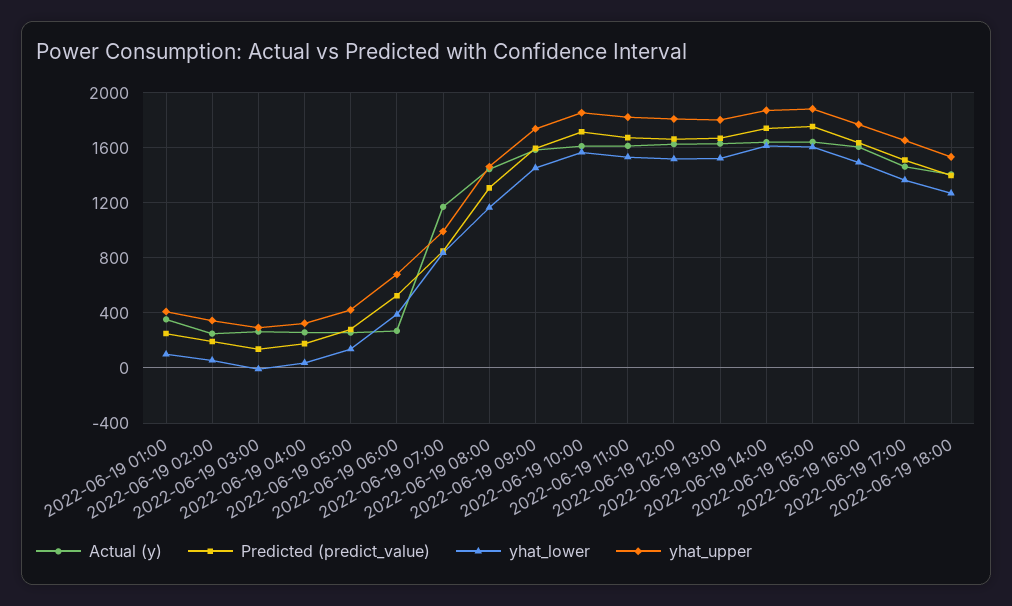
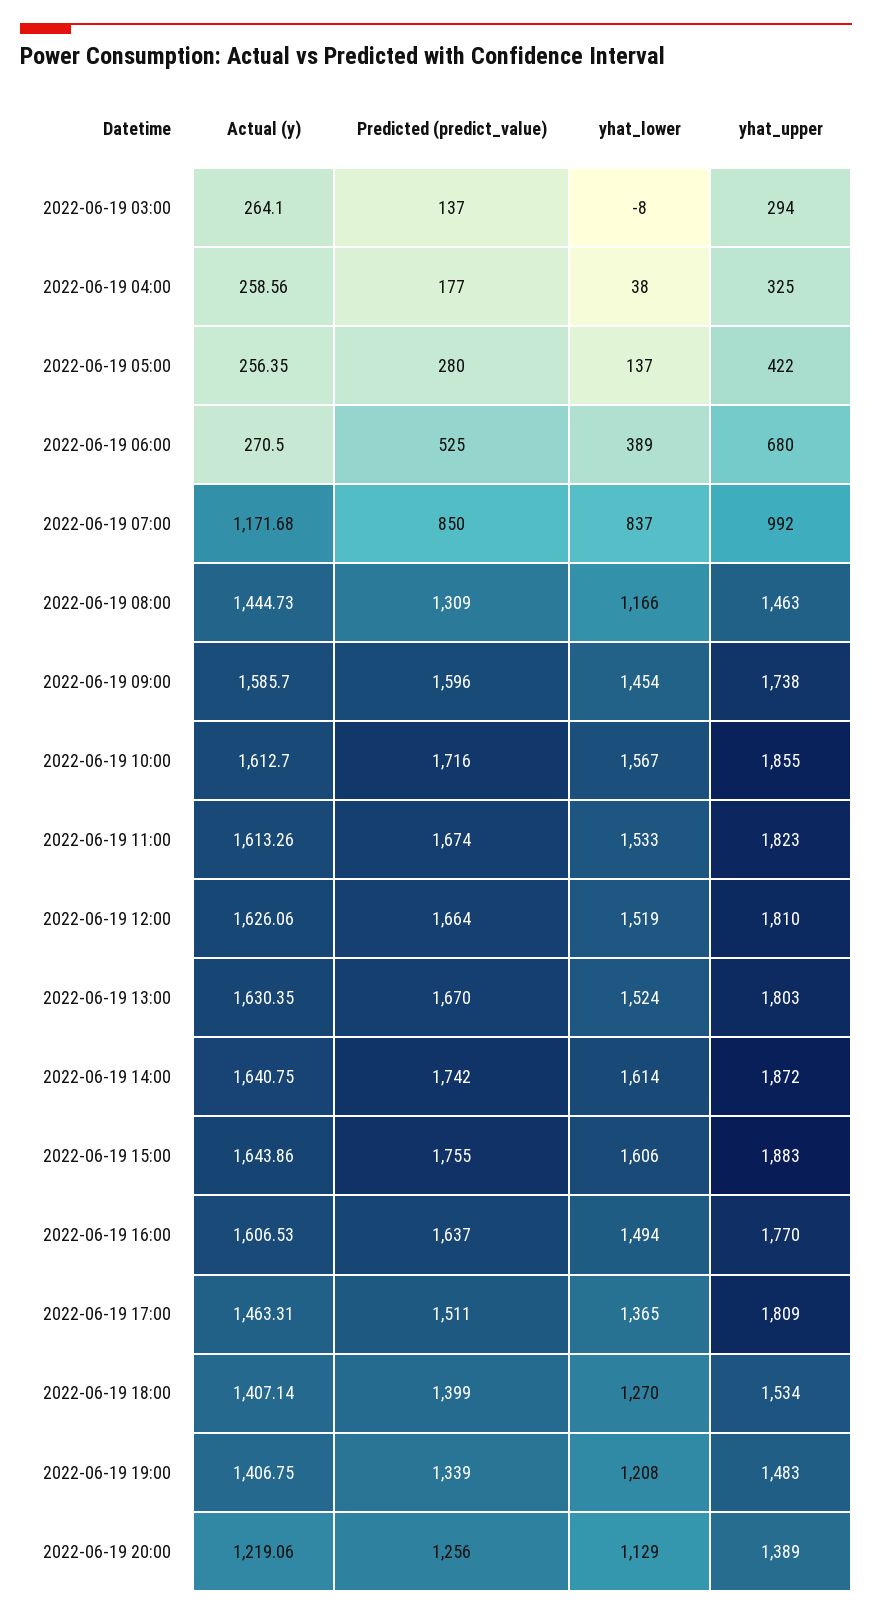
Actual (y), 2022-06-19 01:00: 350 -> none
Predicted (predict_value), 2022-06-19 01:00: 250 -> none
yhat_lower, 2022-06-19 01:00: 100 -> none
yhat_upper, 2022-06-19 01:00: 400 -> none
Actual (y), 2022-06-19 02:00: 250 -> none
Predicted (predict_value), 2022-06-19 02:00: 200 -> none
yhat_lower, 2022-06-19 02:00: 50 -> none
yhat_upper, 2022-06-19 02:00: 350 -> none
yhat_upper, 2022-06-19 17:00: 1650 -> 1809
Actual (y), 2022-06-19 19:00: none -> 1406.75
Predicted (predict_value), 2022-06-19 19:00: none -> 1339
yhat_lower, 2022-06-19 19:00: none -> 1208
yhat_upper, 2022-06-19 19:00: none -> 1483
Actual (y), 2022-06-19 20:00: none -> 1219.06
Predicted (predict_value), 2022-06-19 20:00: none -> 1256
yhat_lower, 2022-06-19 20:00: none -> 1129
yhat_upper, 2022-06-19 20:00: none -> 1389

